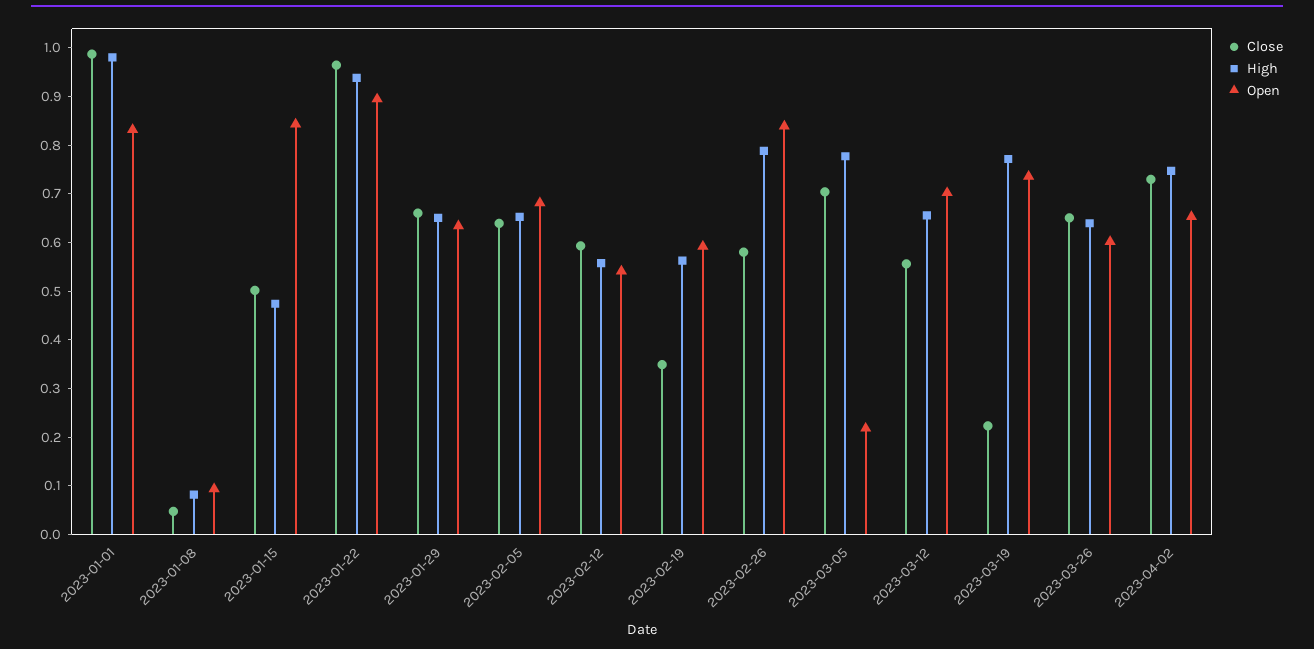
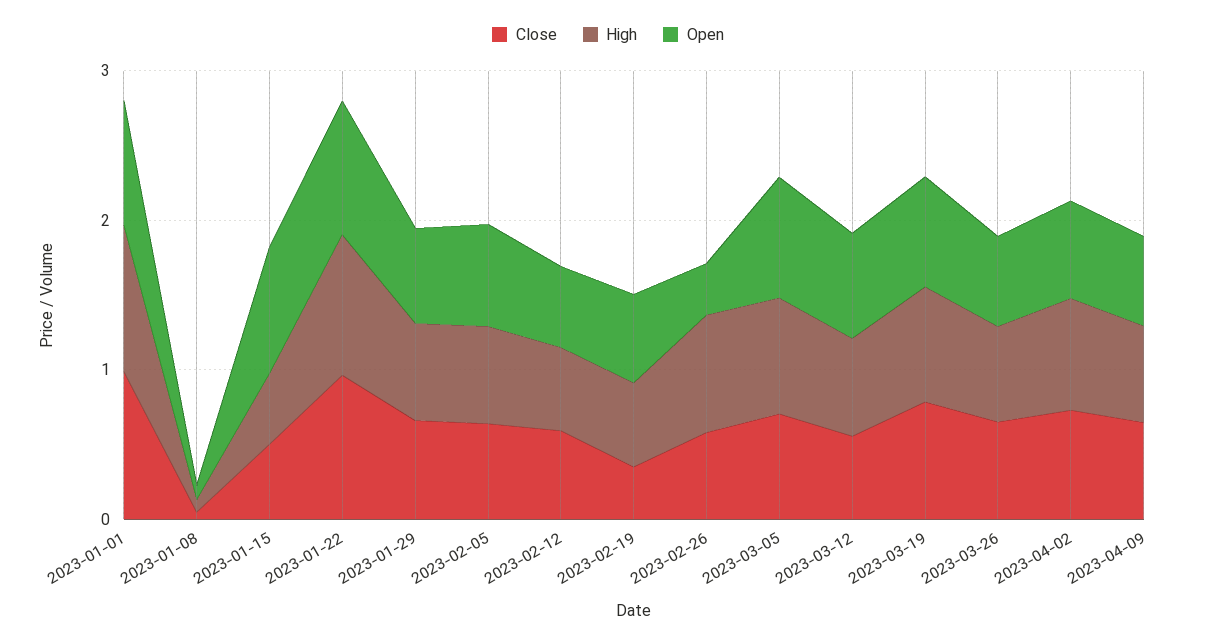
Open, 2023-02-26: 0.84 -> 0.4
Open, 2023-03-05: 0.22 -> 0.8
Close, 2023-03-19: 0.22 -> 0.8
Close, 2023-04-09: none -> 0.6
High, 2023-04-09: none -> 0.6
Open, 2023-04-09: none -> 0.6

